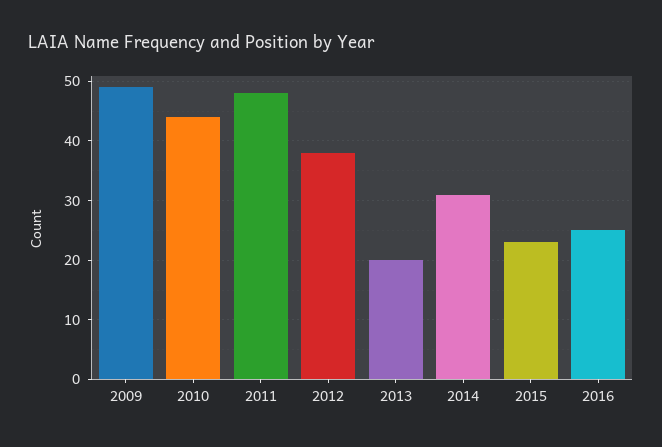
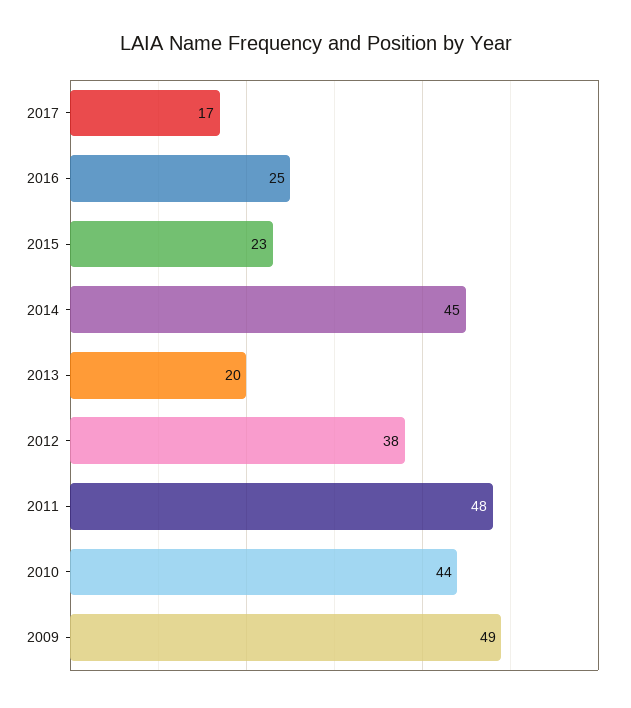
2014: 30 -> 45
2017: none -> 17

